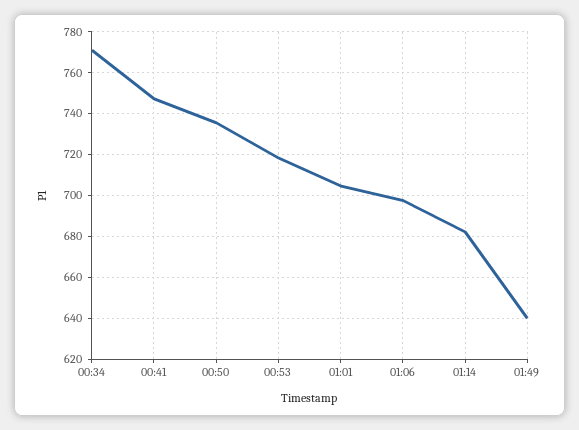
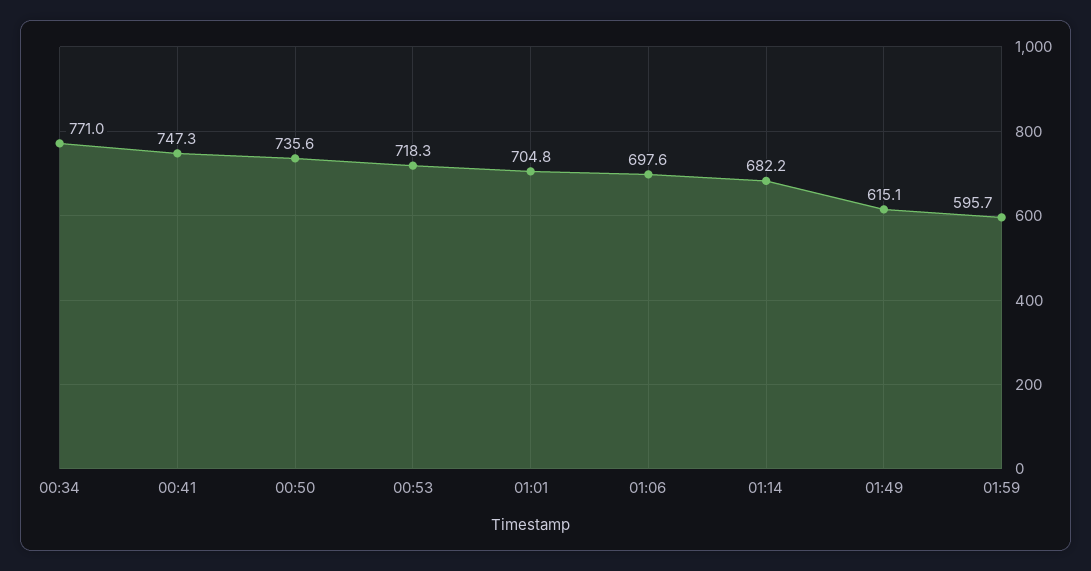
01:49: 640 -> 615.1
01:59: none -> 595.7

